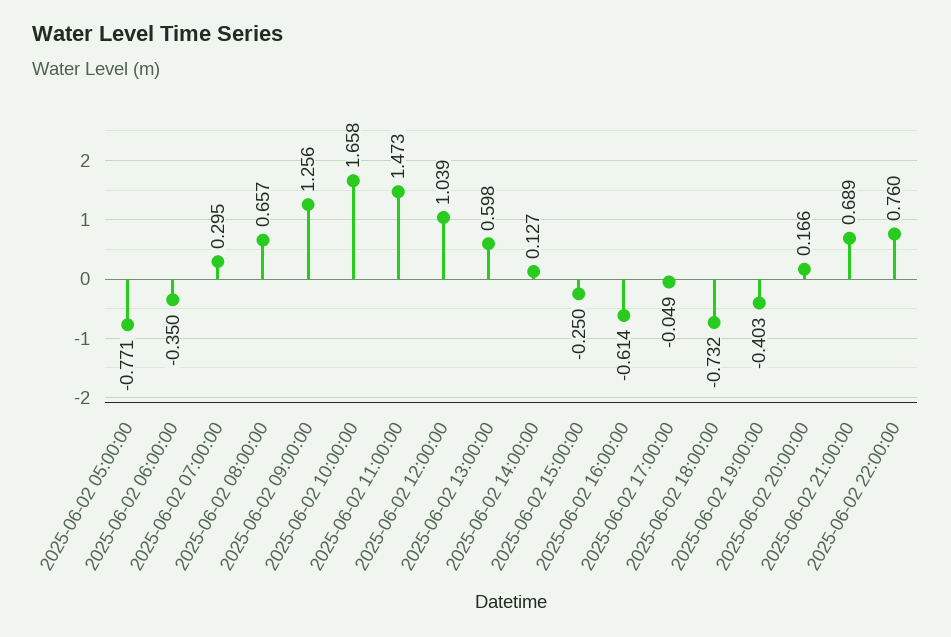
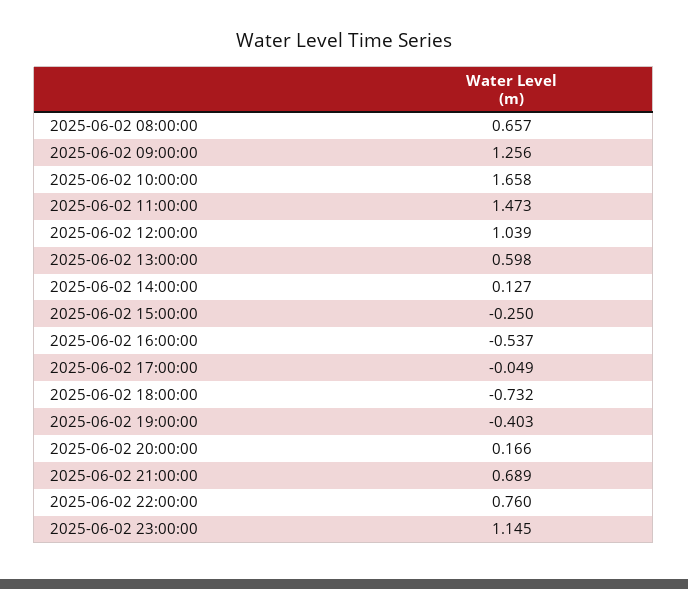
2025-06-02 05:00:00: -0.771 -> none
2025-06-02 06:00:00: -0.35 -> none
2025-06-02 07:00:00: 0.295 -> none
2025-06-02 16:00:00: -0.614 -> -0.537
2025-06-02 23:00:00: none -> 1.145

